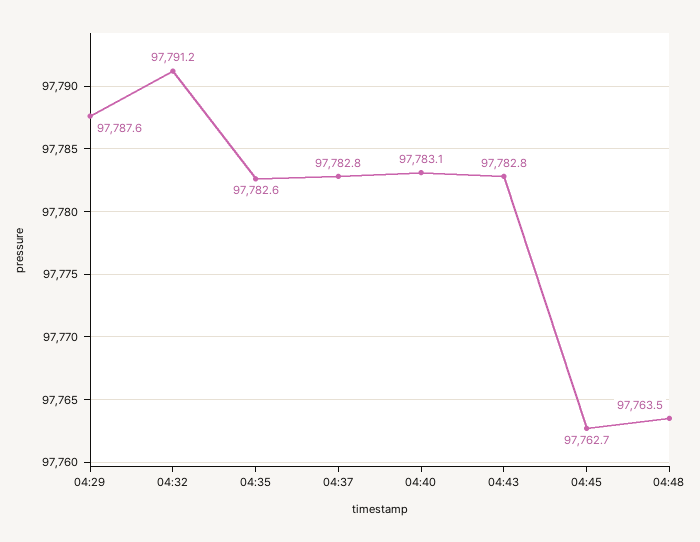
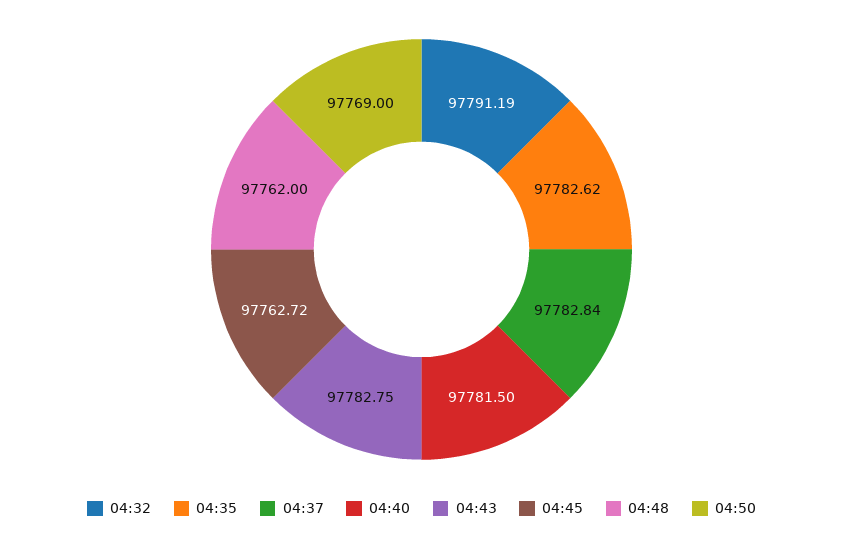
04:29: 97787.6 -> none
04:40: 97783.1 -> 97781.5
04:48: 97763.5 -> 97762
04:50: none -> 97769

